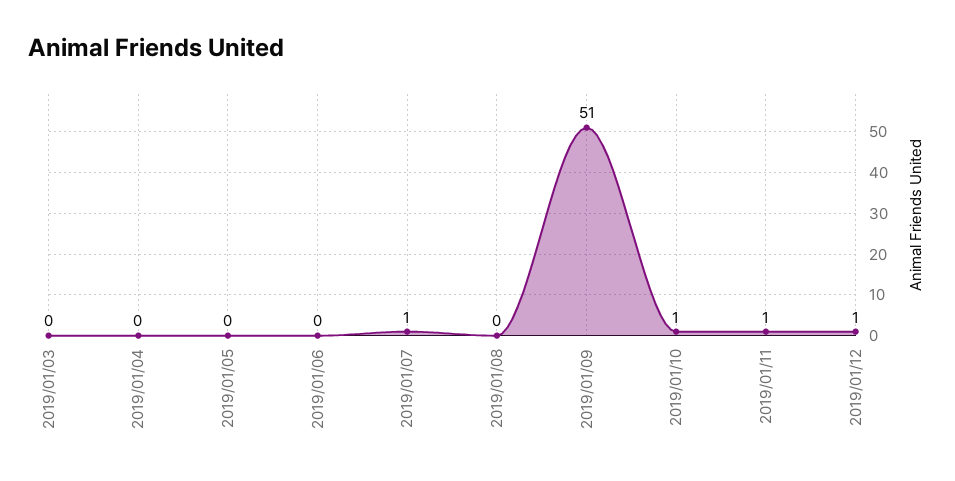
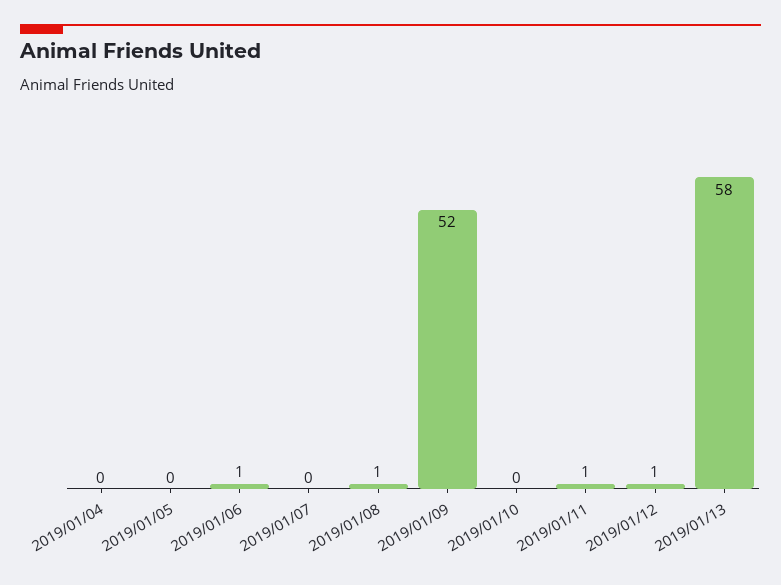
2019/01/03: 0 -> none
2019/01/06: 0 -> 1
2019/01/07: 1 -> 0
2019/01/08: 0 -> 1
2019/01/09: 51 -> 52
2019/01/10: 1 -> 0
2019/01/13: none -> 58

